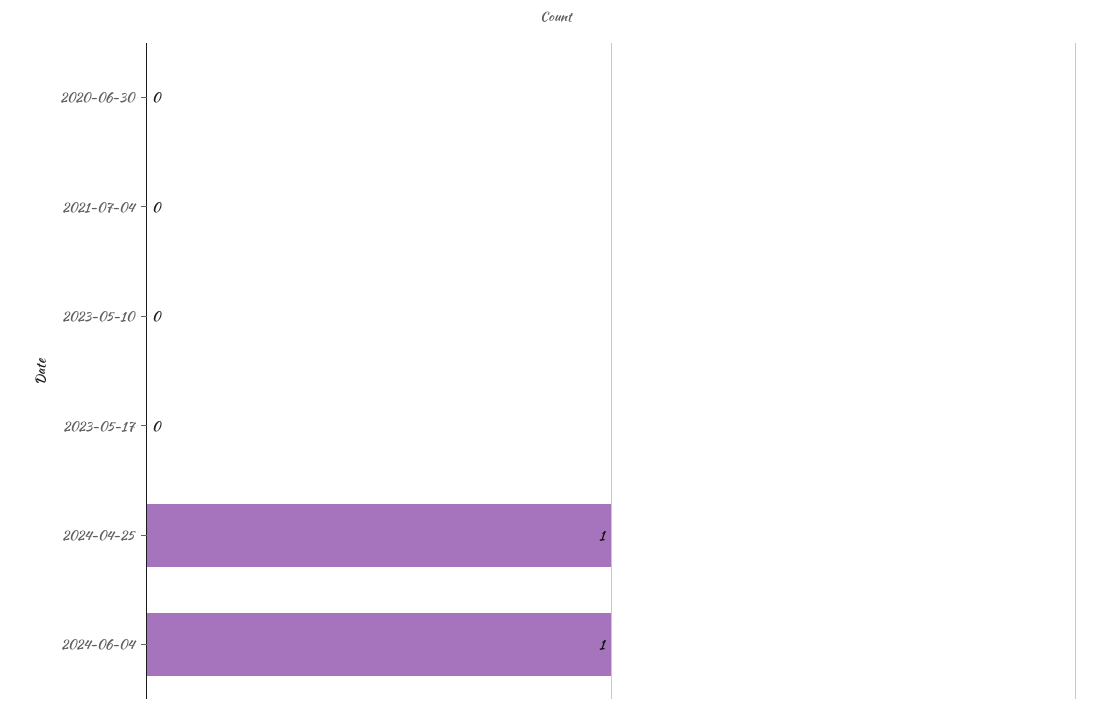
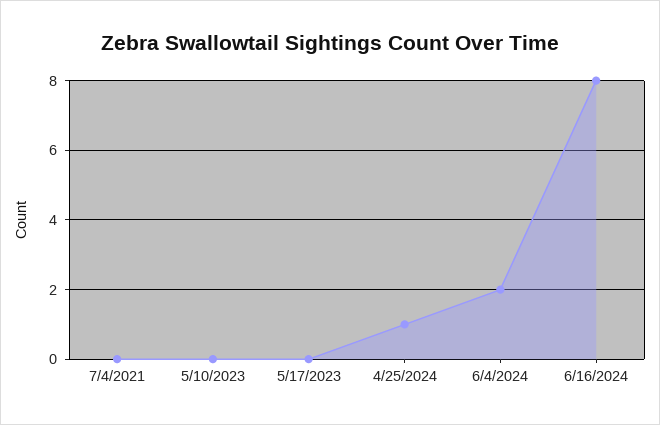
2020-06-30: 0 -> none
2024-06-04: 1 -> 2
6/16/2024: none -> 8

